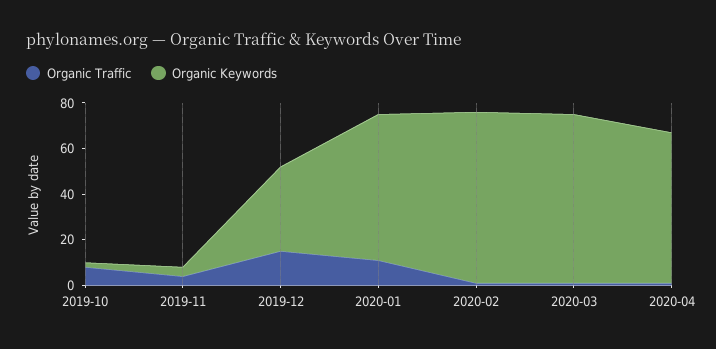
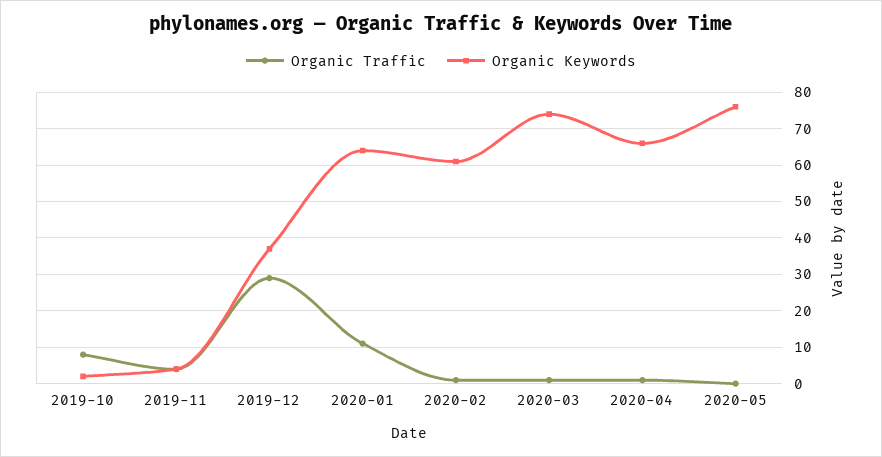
Organic Traffic, 2019-12: 15 -> 30
Organic Keywords, 2020-02: 75 -> 60
Organic Traffic, 2020-05: none -> 0
Organic Keywords, 2020-05: none -> 75

